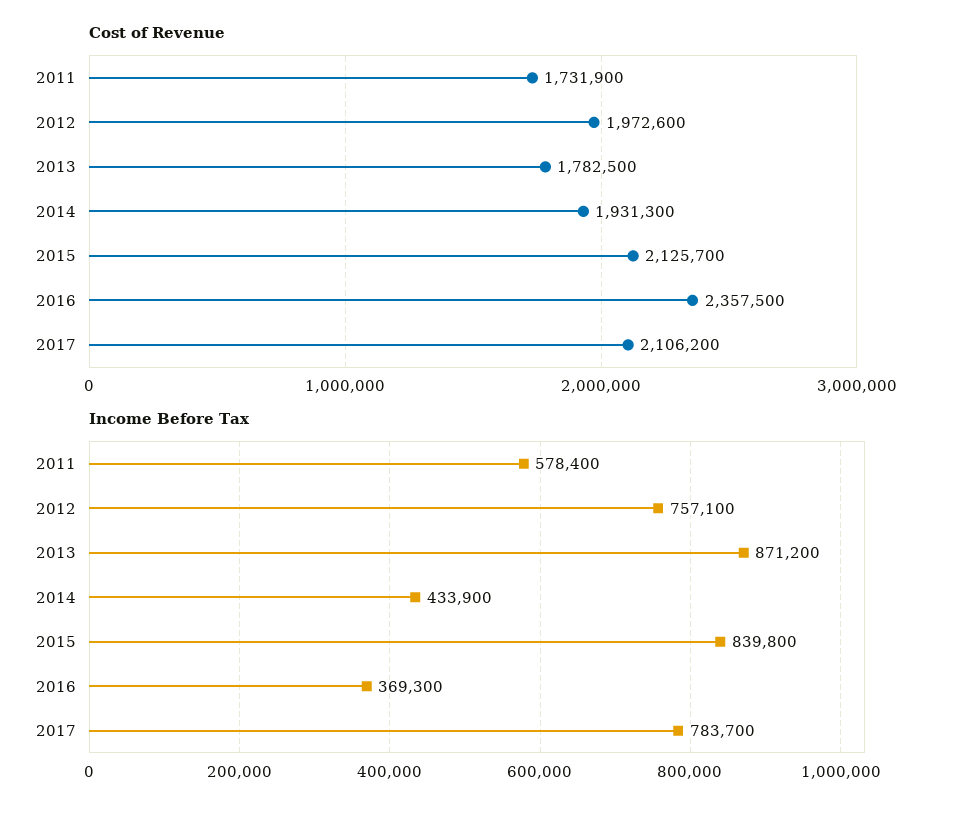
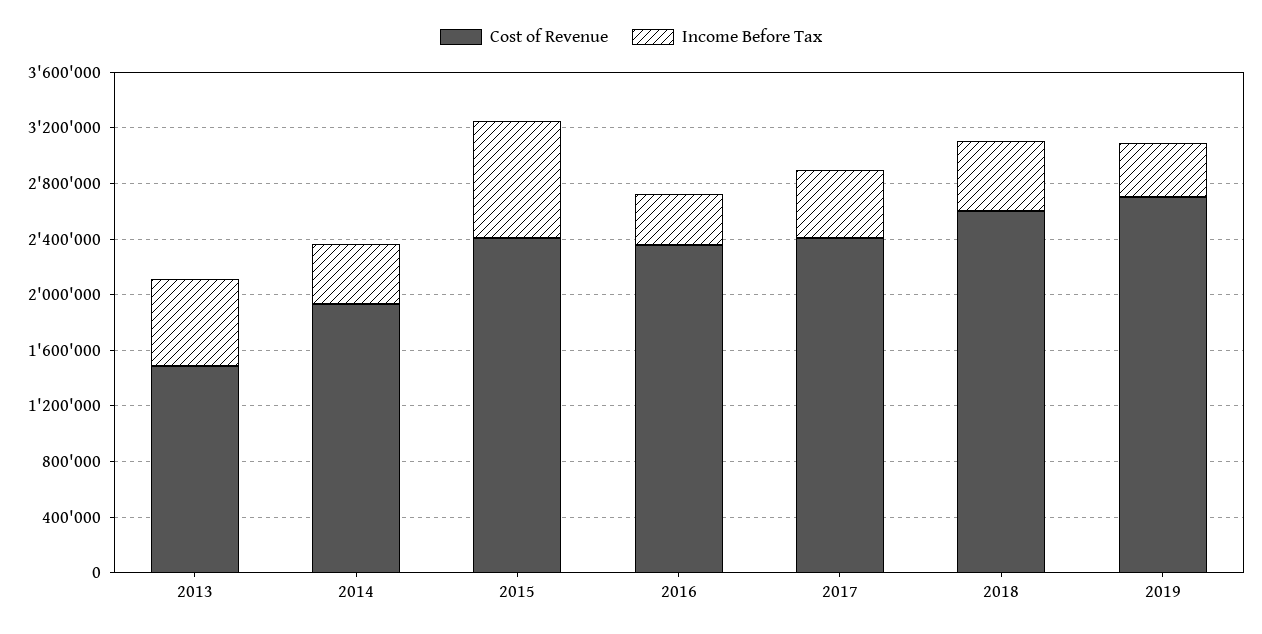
Cost of Revenue, 2011: 1731900 -> none
Cost of Revenue, 2012: 1972600 -> none
Cost of Revenue, 2013: 1782500 -> 1500000
Cost of Revenue, 2015: 2125700 -> 2400000
Cost of Revenue, 2017: 2106200 -> 2400000
Income Before Tax, 2011: 578400 -> none
Income Before Tax, 2012: 757100 -> none
Income Before Tax, 2013: 871200 -> 600000
Income Before Tax, 2017: 783700 -> 500000
Cost of Revenue, 2018: none -> 2600000
Income Before Tax, 2018: none -> 500000
Cost of Revenue, 2019: none -> 2700000
Income Before Tax, 2019: none -> 400000

